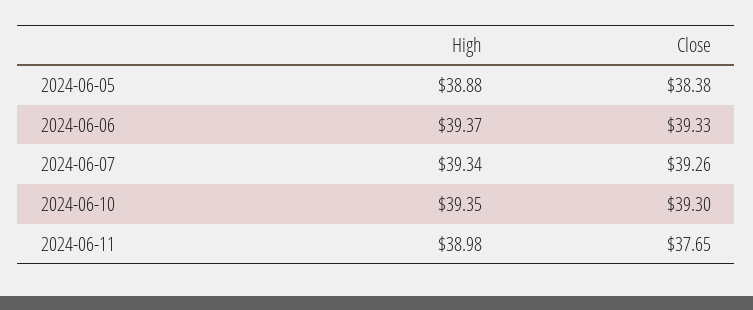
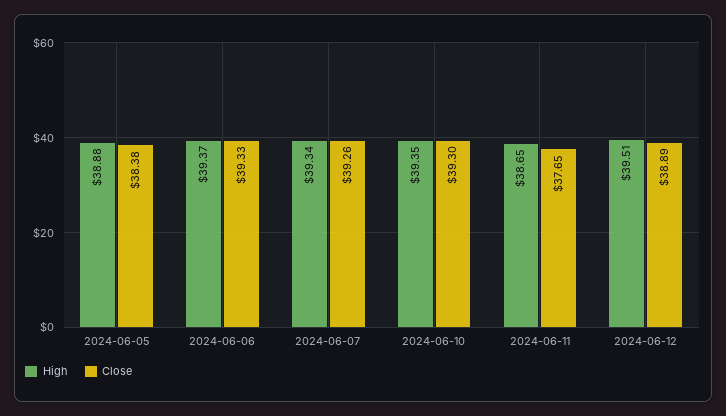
High, 2024-06-11: 38.98 -> 38.65
High, 2024-06-12: none -> 39.51
Close, 2024-06-12: none -> 38.89

